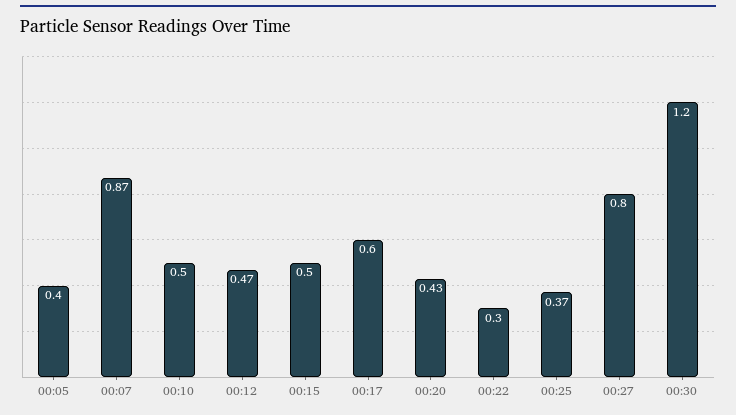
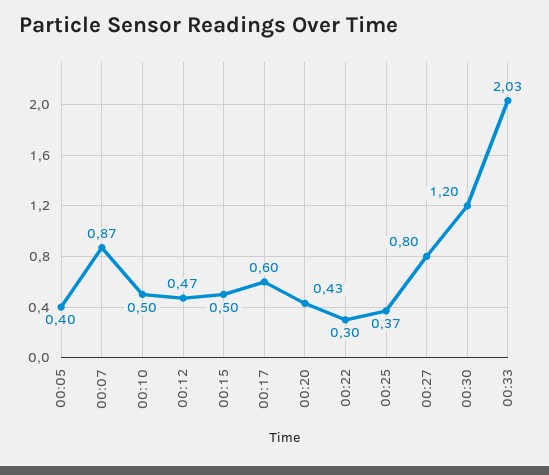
00:33: none -> 2.03

